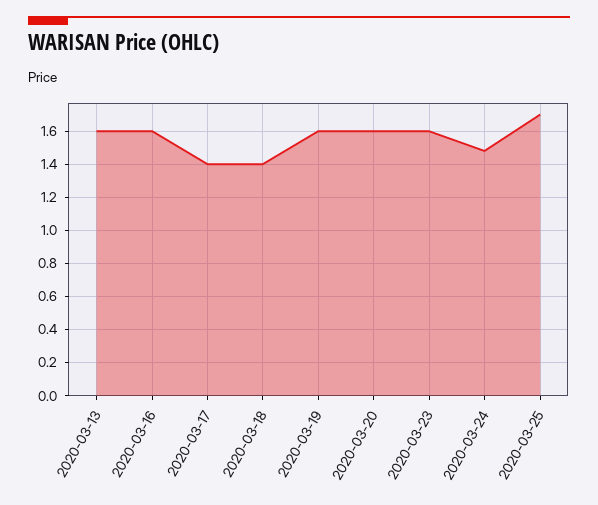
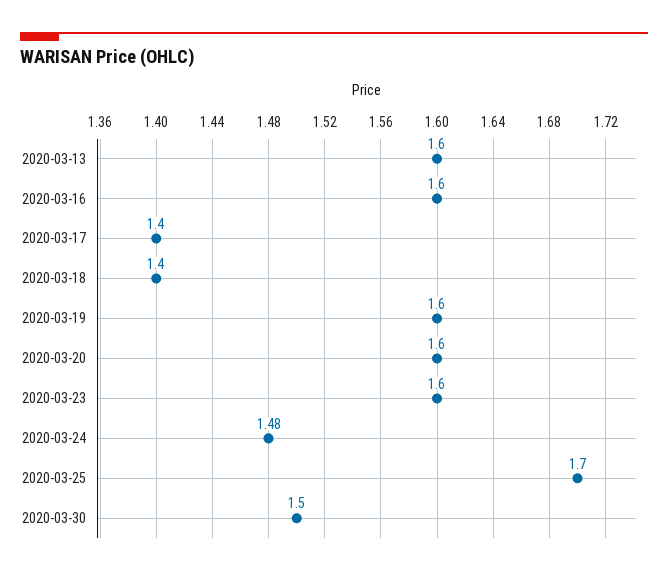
2020-03-30: none -> 1.5

